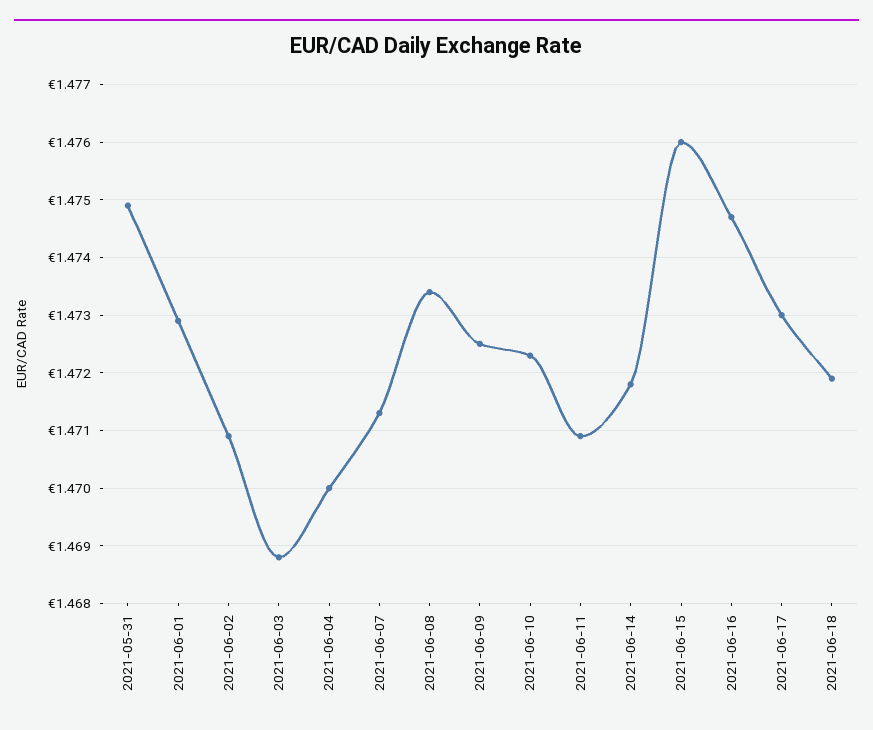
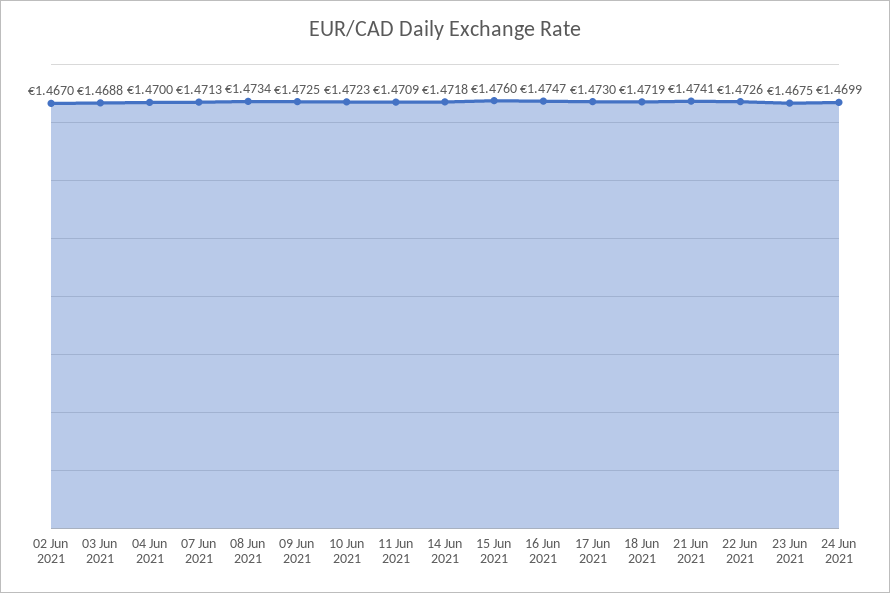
2021-05-31: 1.475 -> none
2021-06-01: 1.473 -> none
2021-06-02: 1.471 -> 1.467
21 Jun 2021: none -> 1.4741
22 Jun 2021: none -> 1.4726
23 Jun 2021: none -> 1.4675
24 Jun 2021: none -> 1.4699

